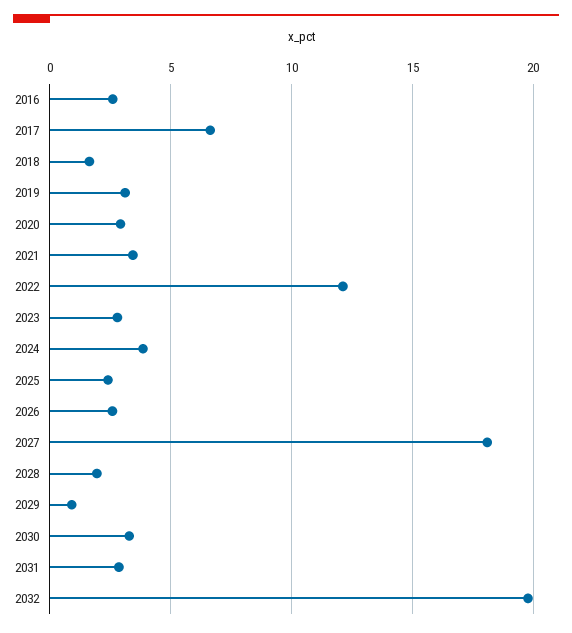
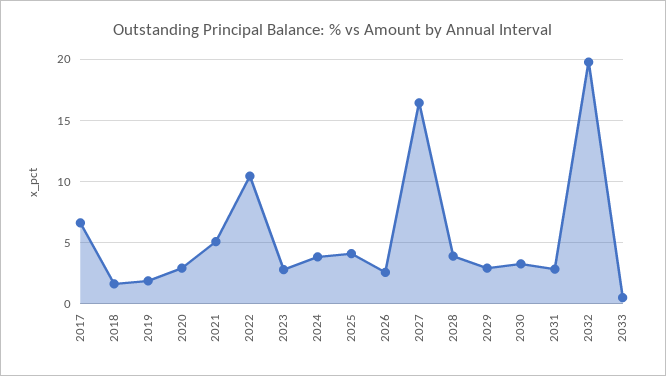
2016: 2.5 -> none
2019: 3 -> 2
2021: 3.5 -> 5
2022: 12 -> 10.5
2025: 2.5 -> 4
2027: 18 -> 16.5
2028: 2 -> 4
2029: 1 -> 3
2033: none -> 0.5

